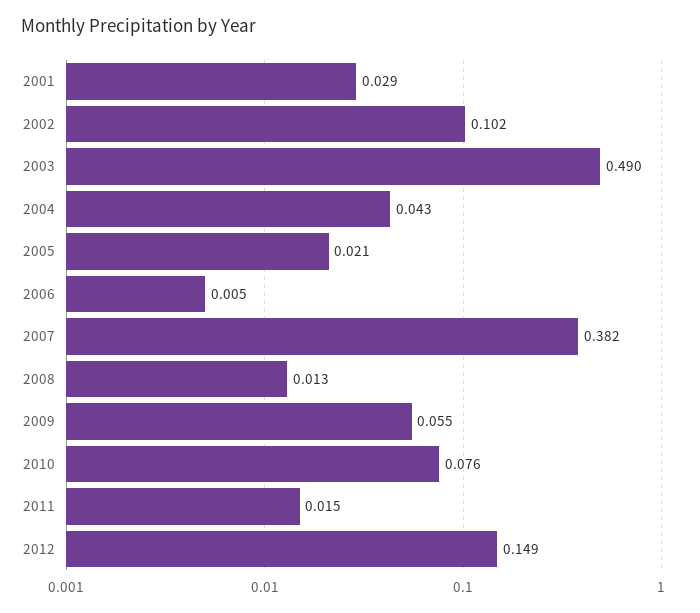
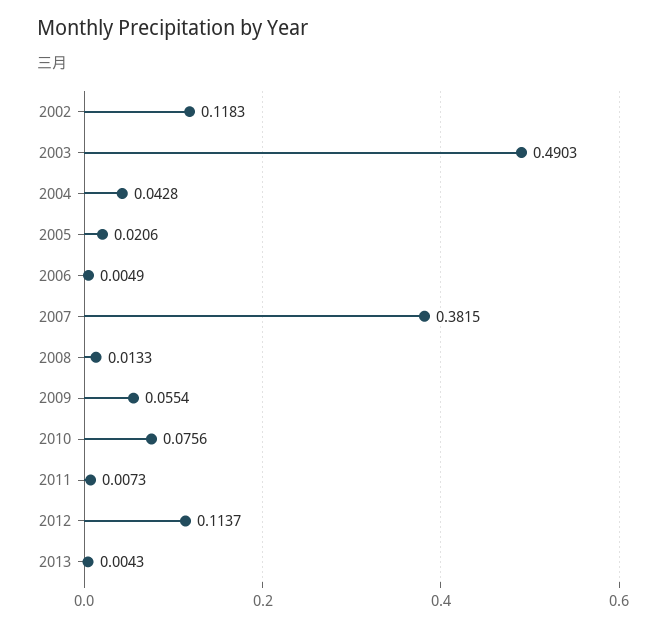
2001: 0.029 -> none
2002: 0.102 -> 0.1183
2011: 0.015 -> 0.0073
2012: 0.149 -> 0.1137
2013: none -> 0.0043

